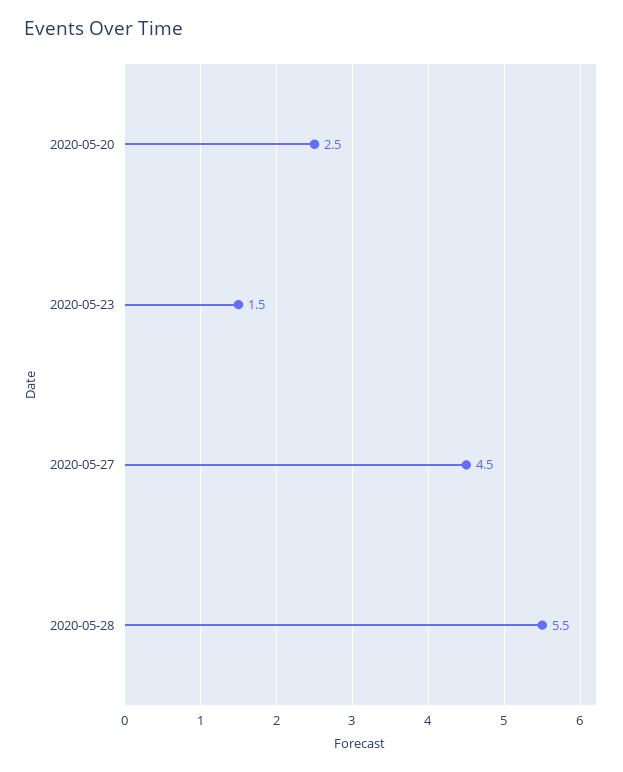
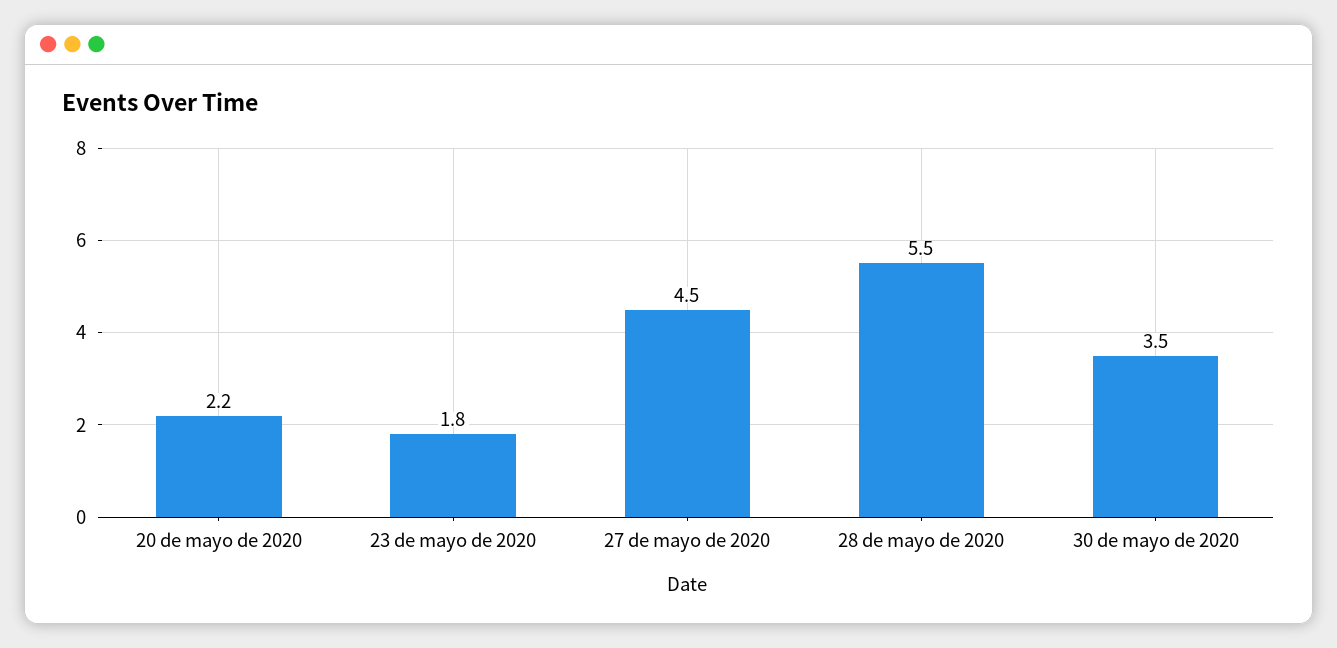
2020-05-20: 2.5 -> 2.2
2020-05-23: 1.5 -> 1.8
30 de mayo de 2020: none -> 3.5

